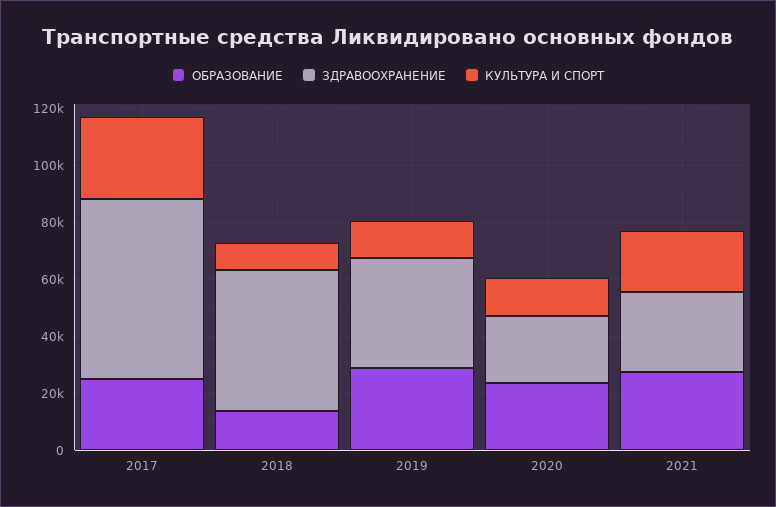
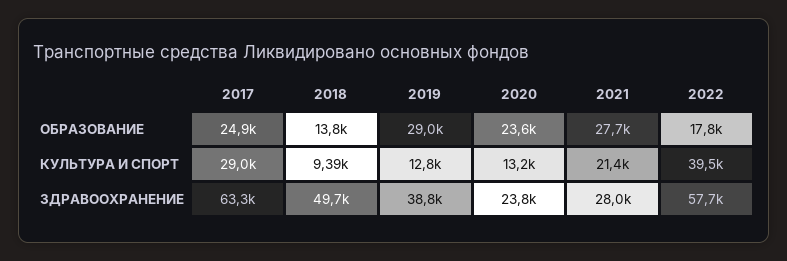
ОБРАЗОВАНИЕ, 2022: none -> 17800
КУЛЬТУРА И СПОРТ, 2022: none -> 39500
ЗДРАВООХРАНЕНИЕ, 2022: none -> 57700

